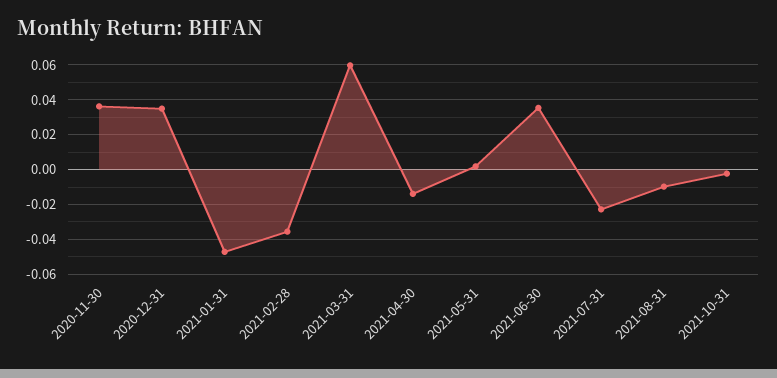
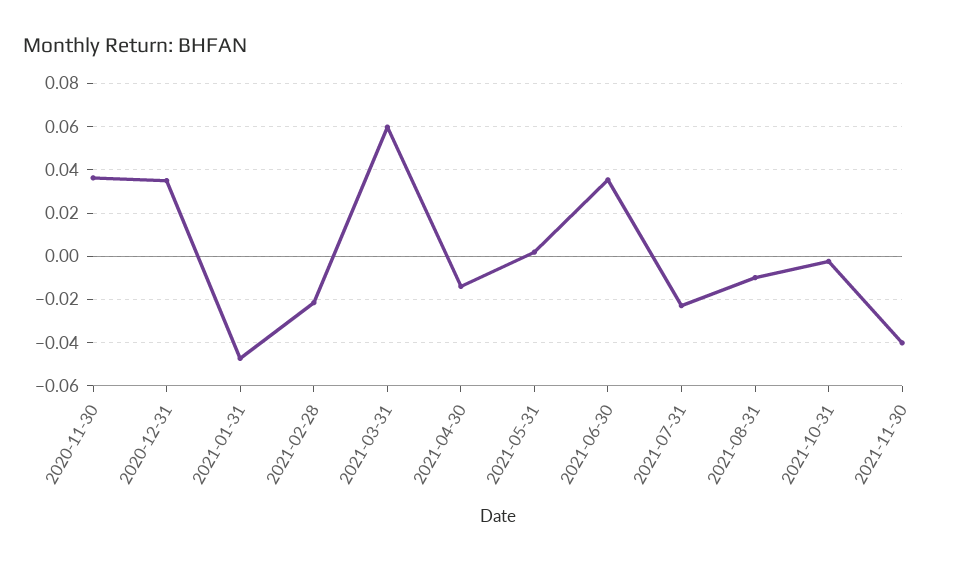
2021-02-28: -0.035 -> -0.02
2021-11-30: none -> -0.04

